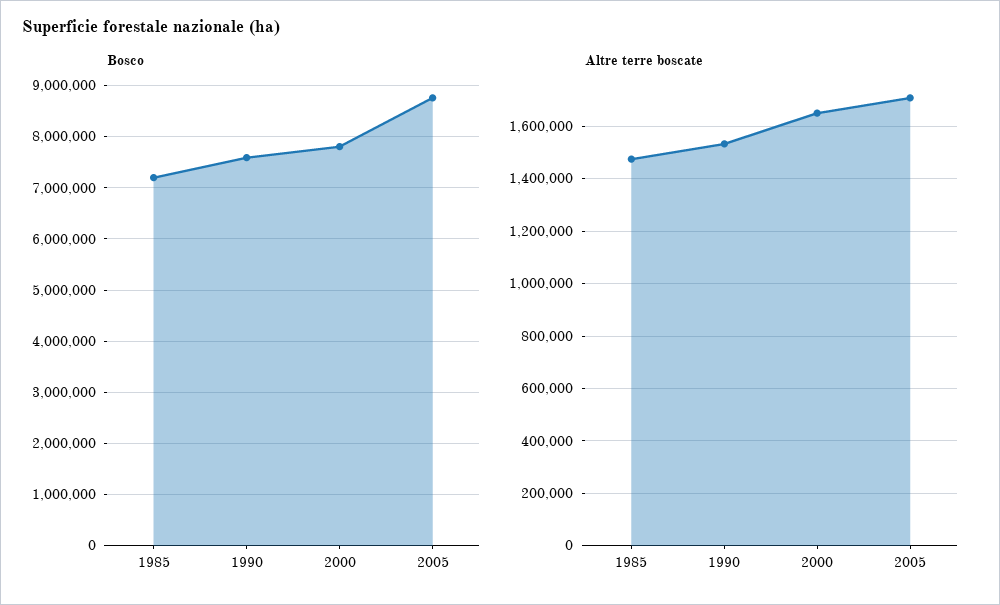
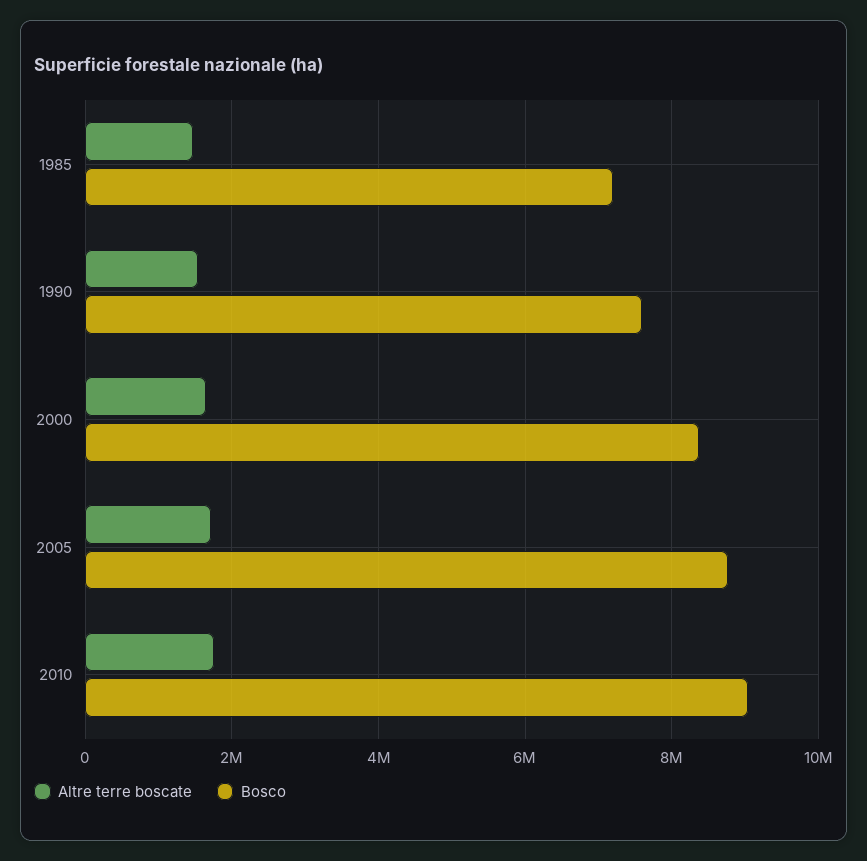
Bosco, 2000: 7800000 -> 8400000
Altre terre boscate, 2010: none -> 1800000
Bosco, 2010: none -> 9000000

